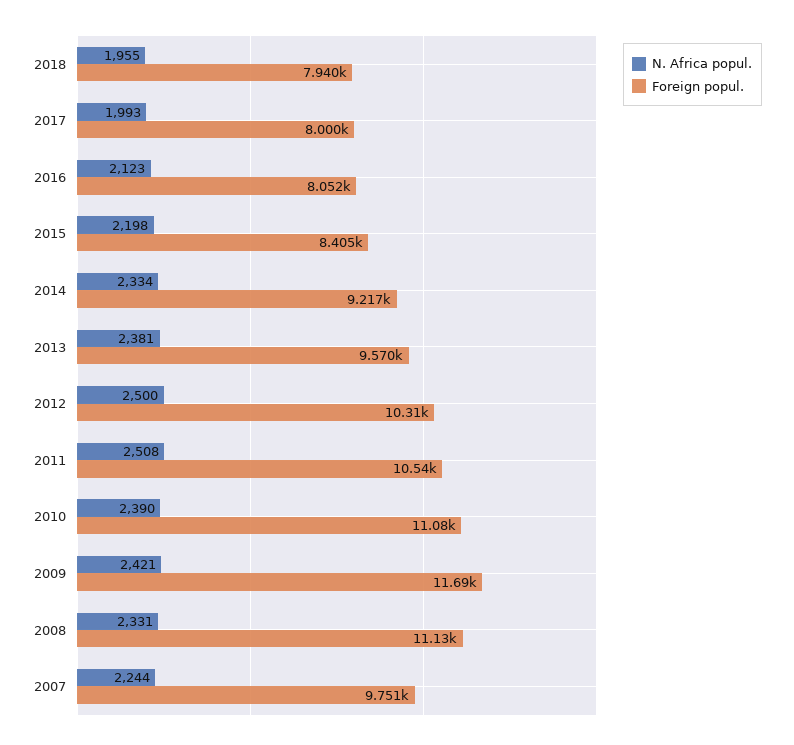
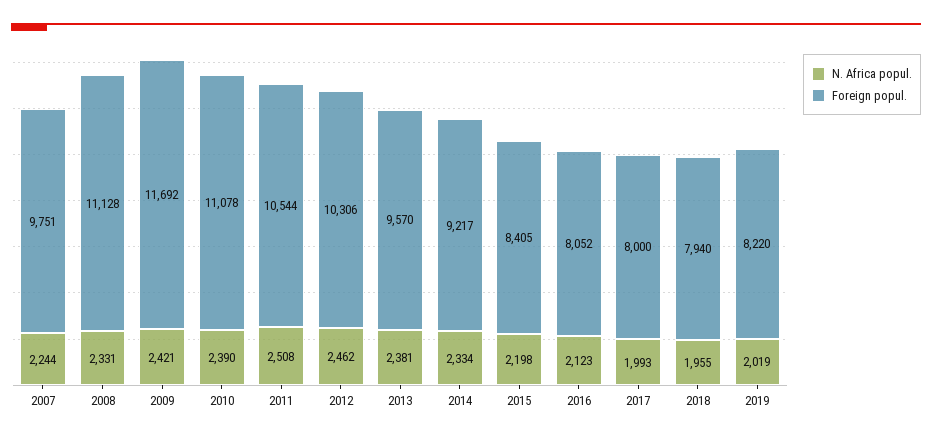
N. Africa popul., 2012: 2500 -> 2462
N. Africa popul., 2019: none -> 2019
Foreign popul., 2019: none -> 8220

